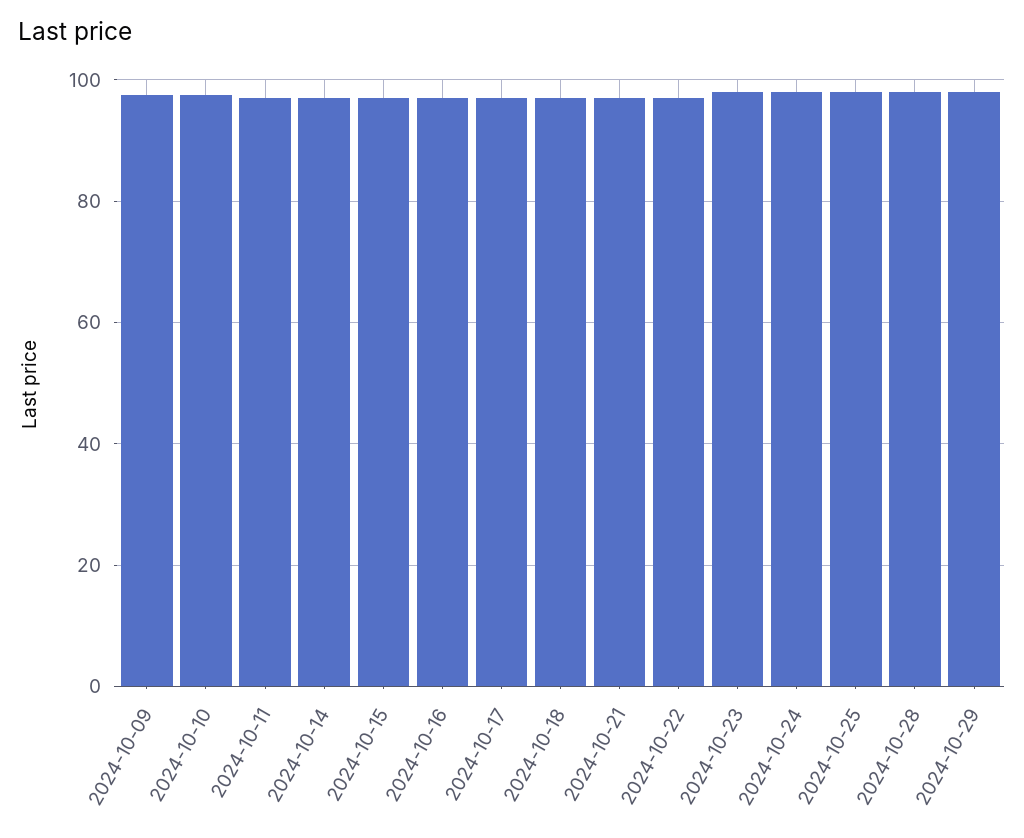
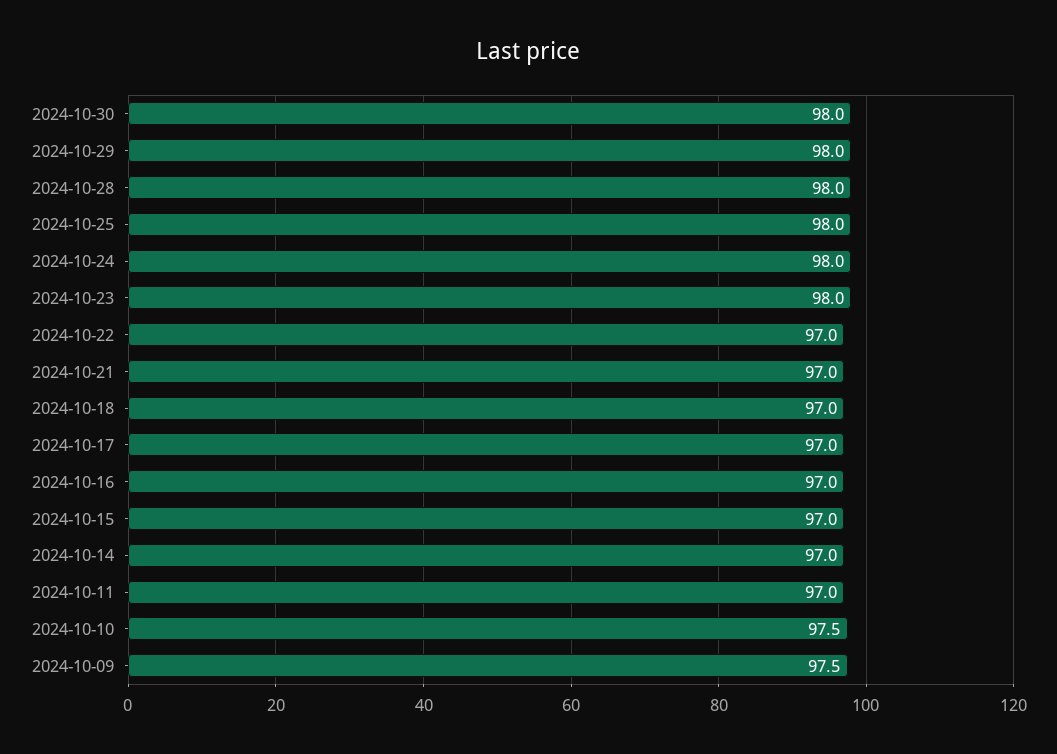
2024-10-30: none -> 98

